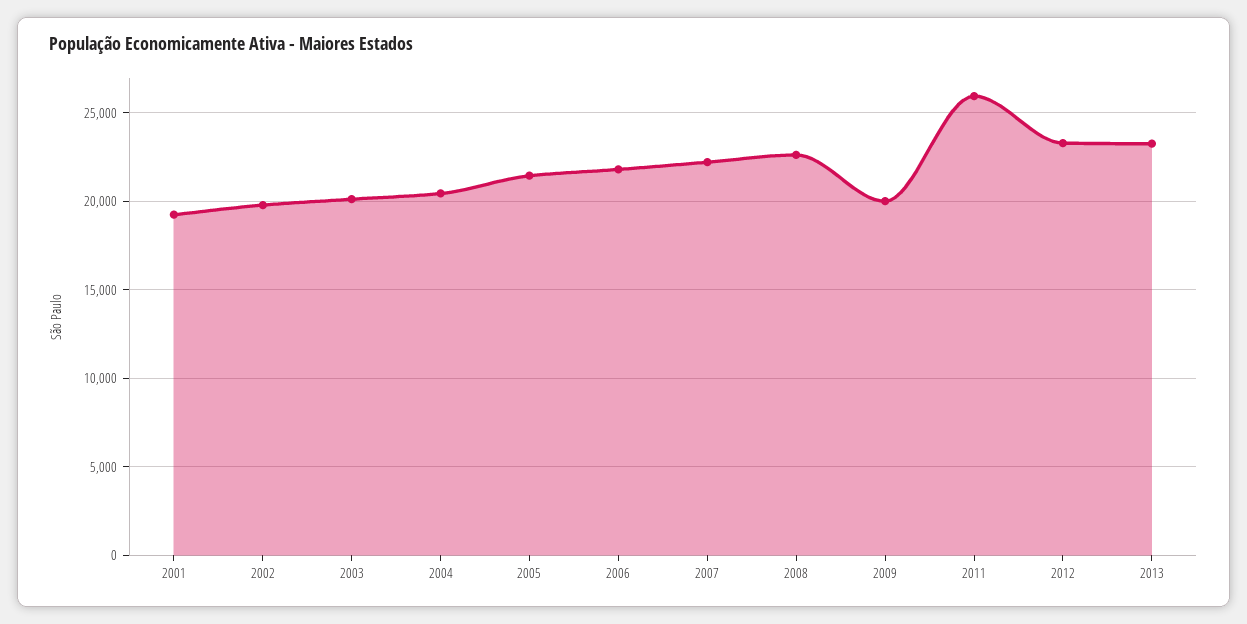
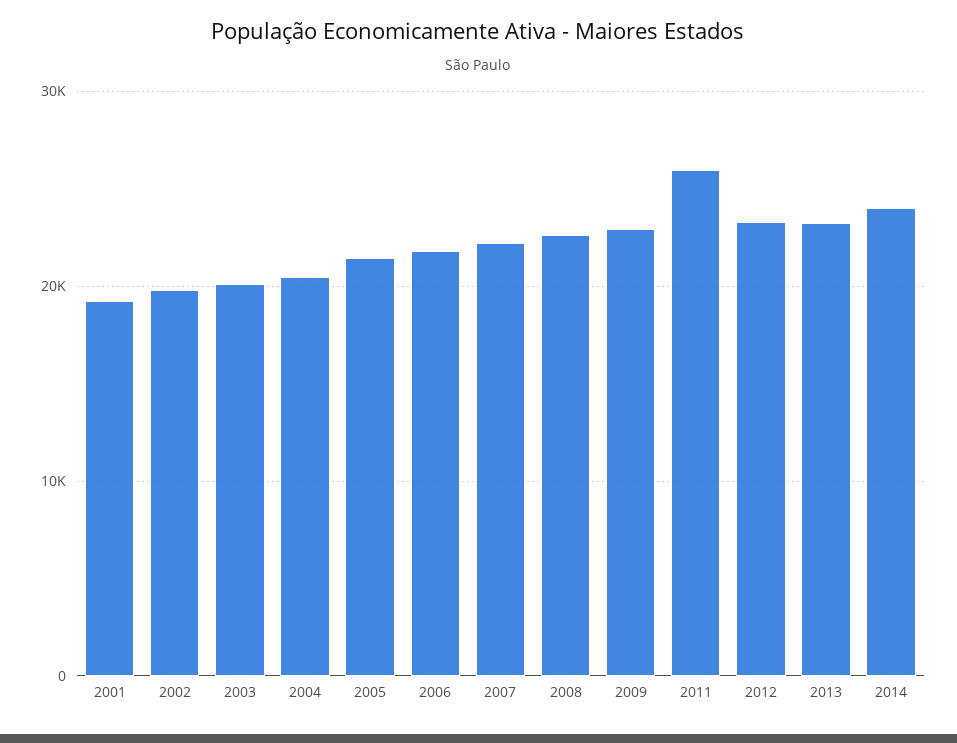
2009: 20000 -> 23000
2014: none -> 24000

